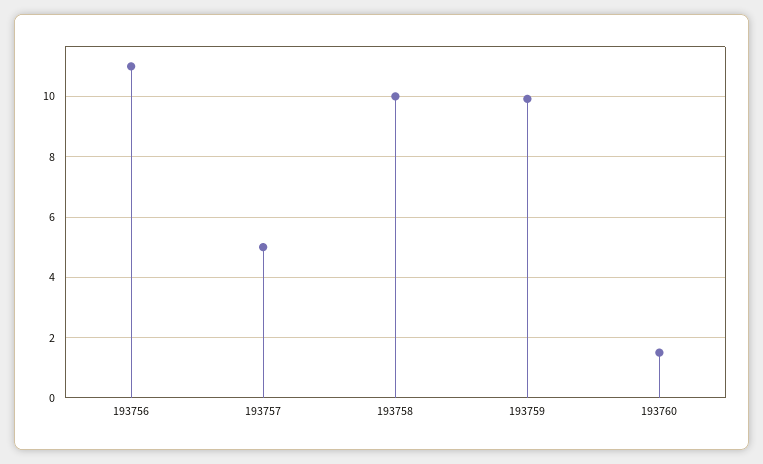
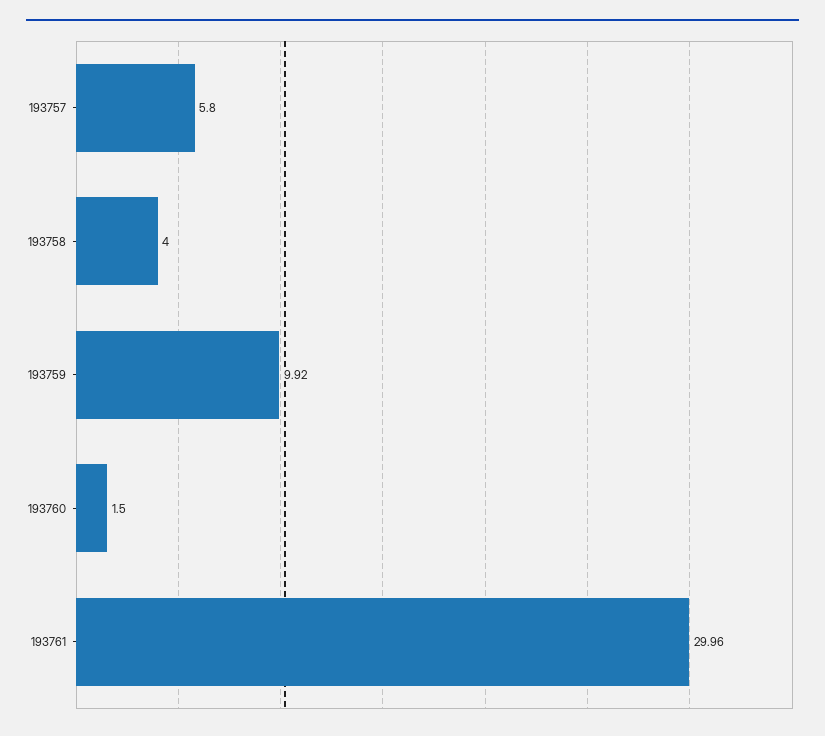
193756: 11 -> none
193757: 5 -> 5.8
193758: 10 -> 4
193761: none -> 29.96

